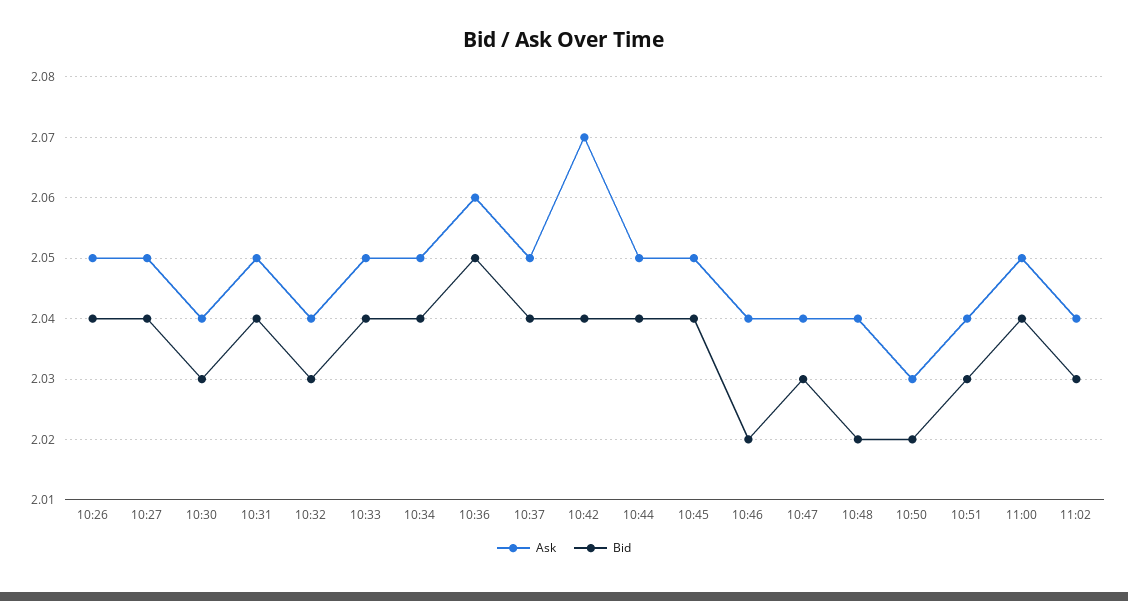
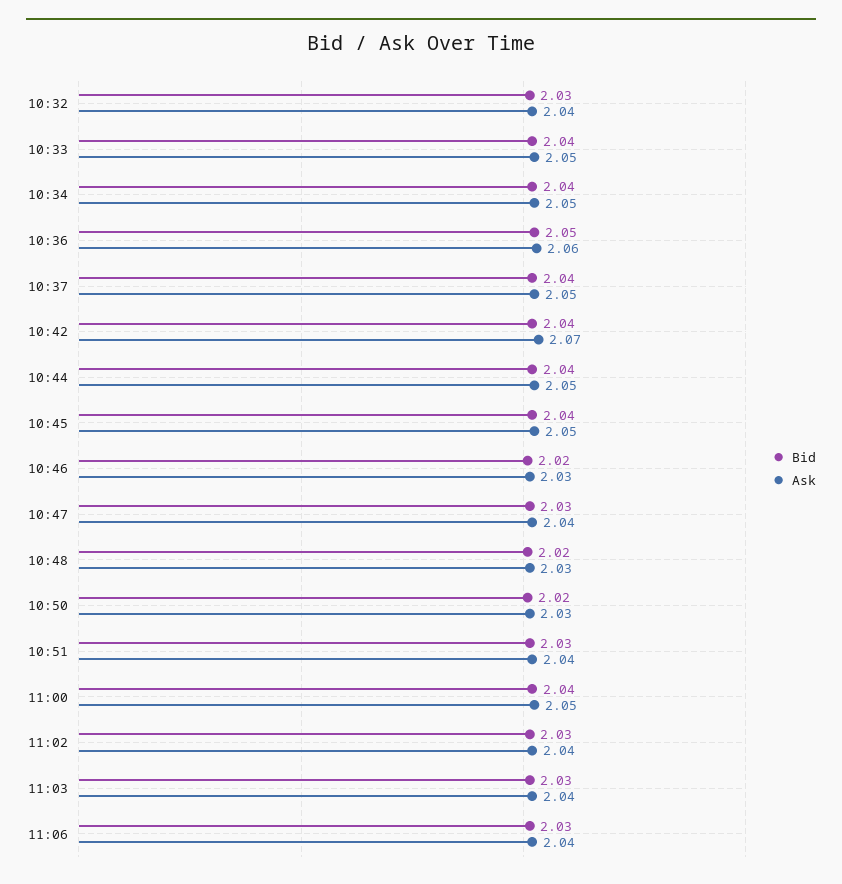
Ask, 10:26: 2.05 -> none
Bid, 10:26: 2.04 -> none
Ask, 10:27: 2.05 -> none
Bid, 10:27: 2.04 -> none
Ask, 10:30: 2.04 -> none
Bid, 10:30: 2.03 -> none
Ask, 10:31: 2.05 -> none
Bid, 10:31: 2.04 -> none
Ask, 10:46: 2.04 -> 2.03
Ask, 10:48: 2.04 -> 2.03
Bid, 11:03: none -> 2.03
Ask, 11:03: none -> 2.04
Bid, 11:06: none -> 2.03
Ask, 11:06: none -> 2.04

